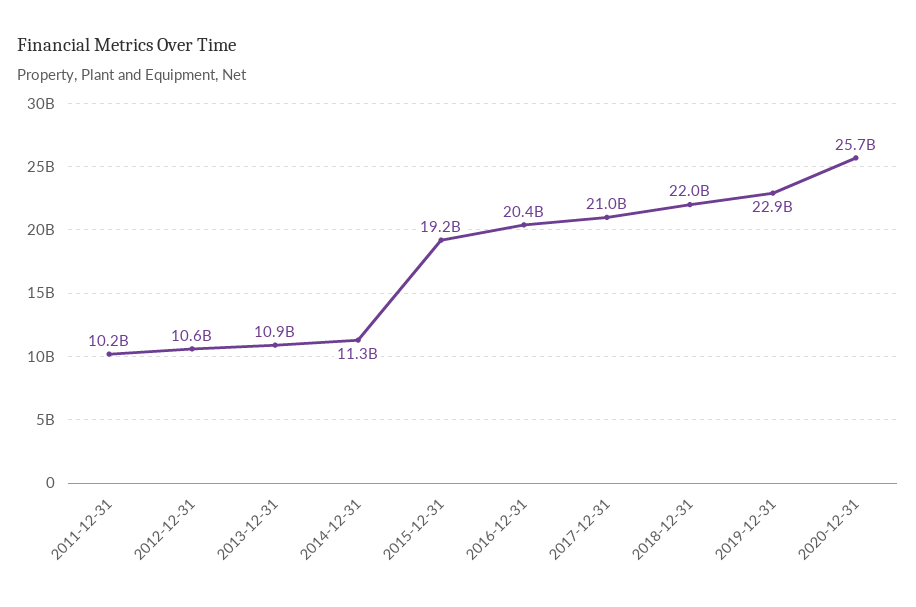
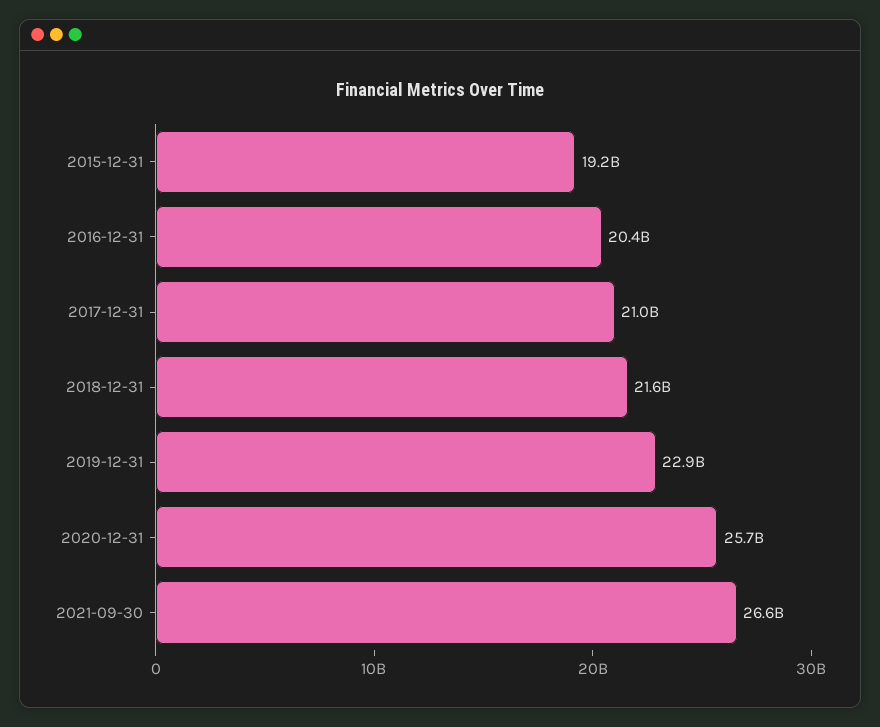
2011-12-31: 10200000000 -> none
2012-12-31: 10600000000 -> none
2013-12-31: 10900000000 -> none
2014-12-31: 11300000000 -> none
2018-12-31: 22000000000 -> 21600000000
2021-09-30: none -> 26600000000

